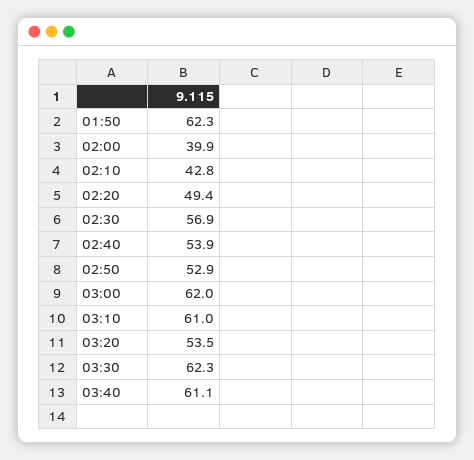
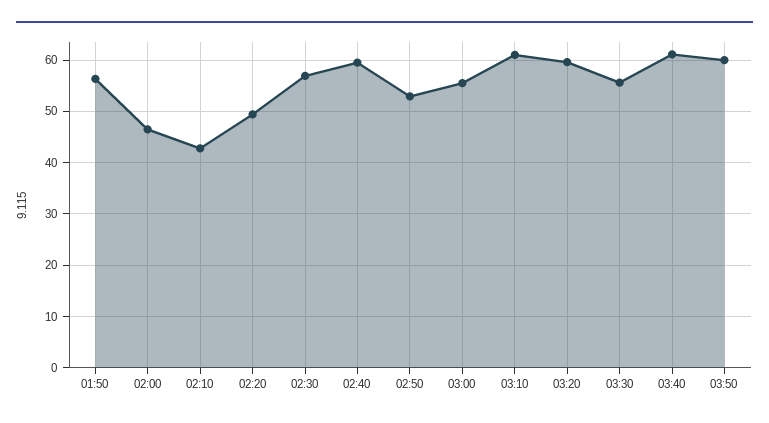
01:50: 62.3 -> 56
02:00: 39.9 -> 46
02:40: 53.9 -> 60
03:00: 62 -> 56
03:20: 53.5 -> 60
03:30: 62.3 -> 56
03:50: none -> 60

